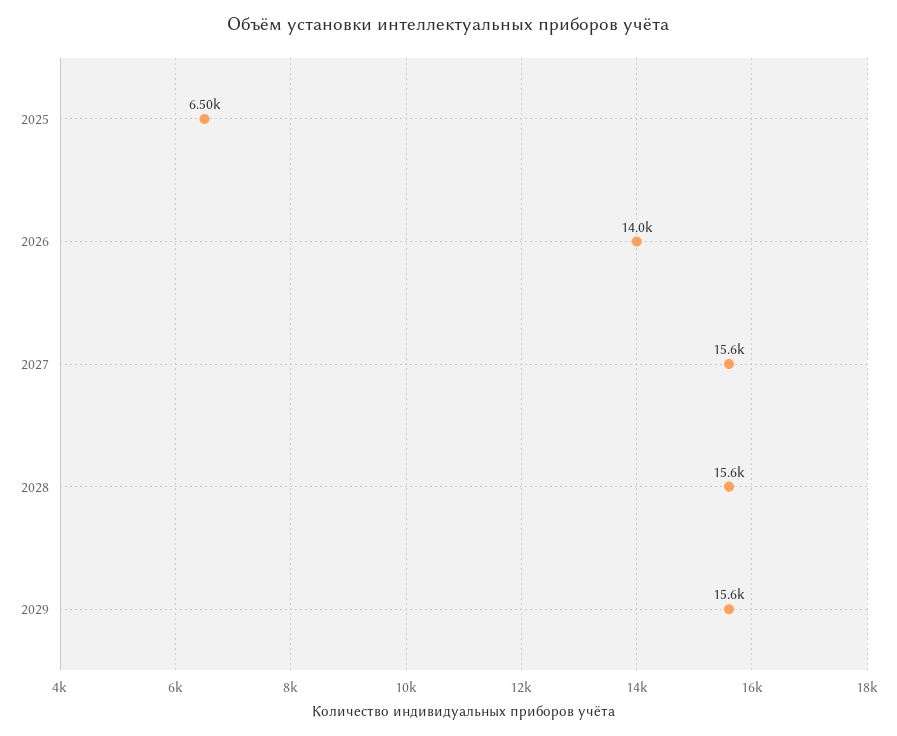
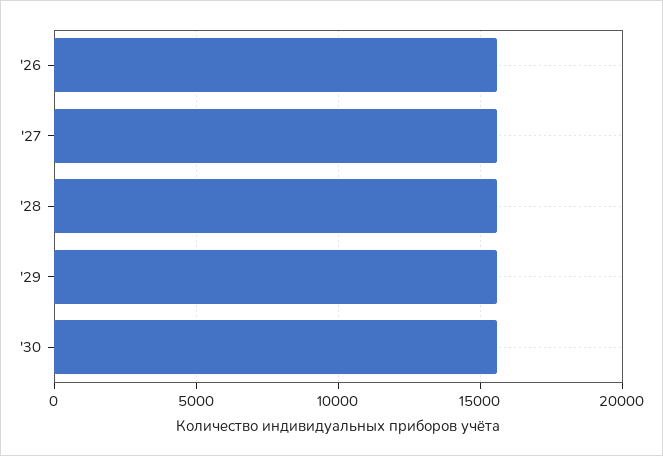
2025: 6500 -> none
2026: 14000 -> 15500
'30: none -> 15500

